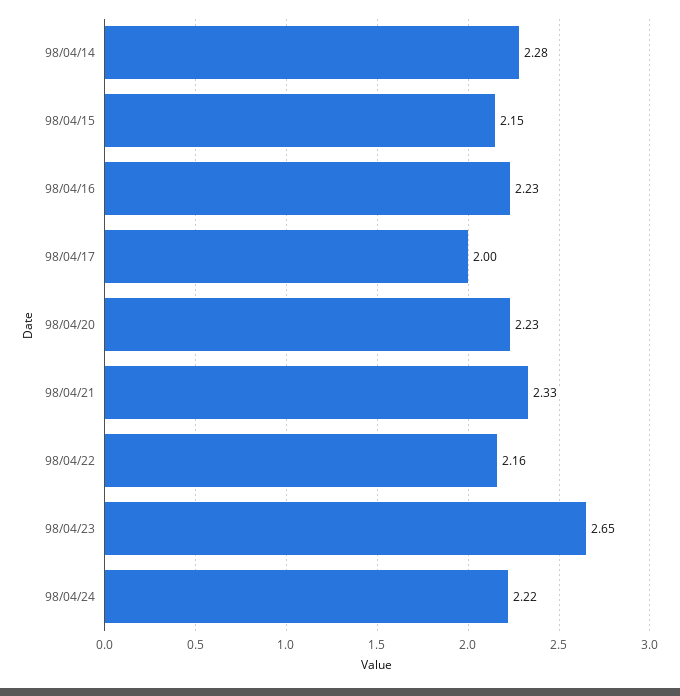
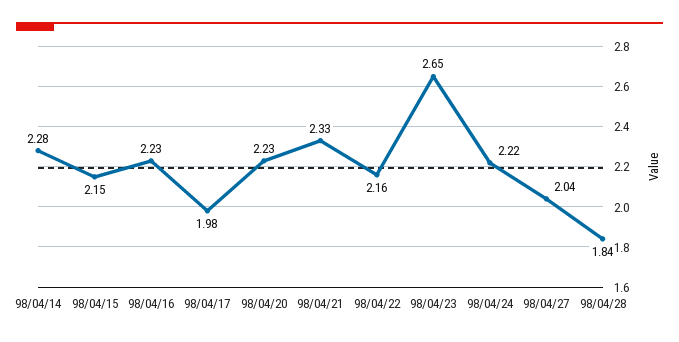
98/04/17: 2 -> 1.98
98/04/27: none -> 2.04
98/04/28: none -> 1.84

